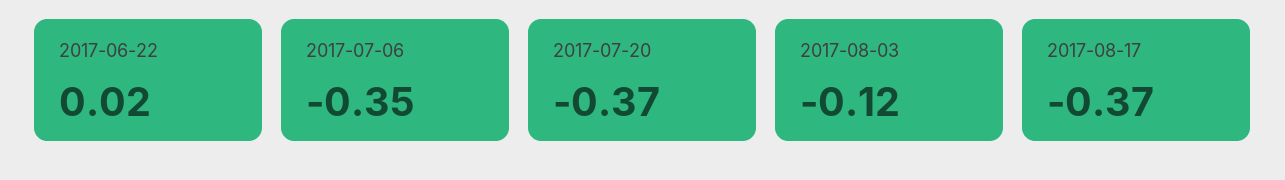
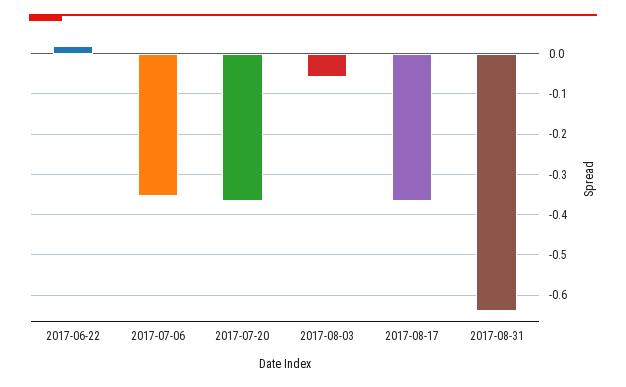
2017-08-03: -0.12 -> -0.06
2017-08-31: none -> -0.64

